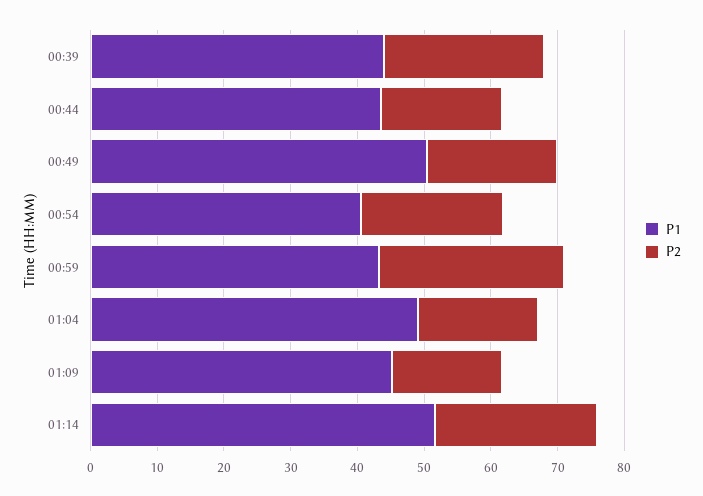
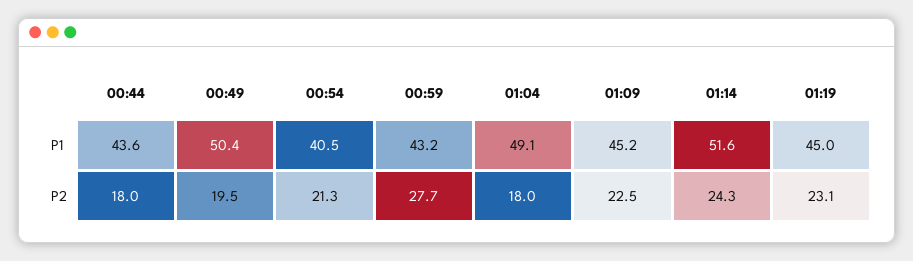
P1, 00:39: 44 -> none
P2, 00:39: 24 -> none
P2, 01:09: 16 -> 22.5
P1, 01:19: none -> 45
P2, 01:19: none -> 23.1

